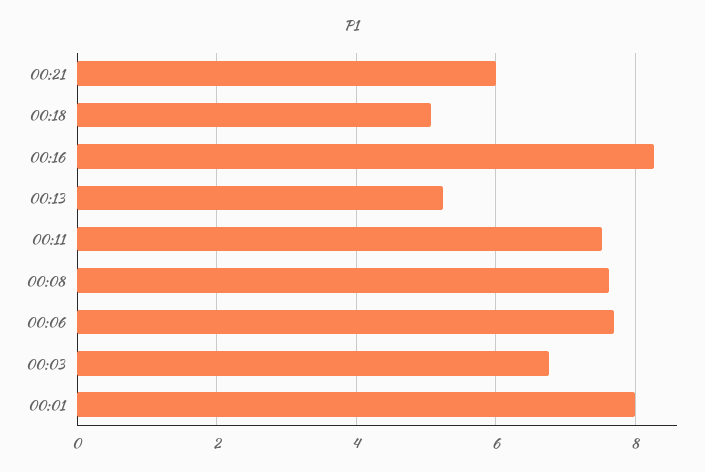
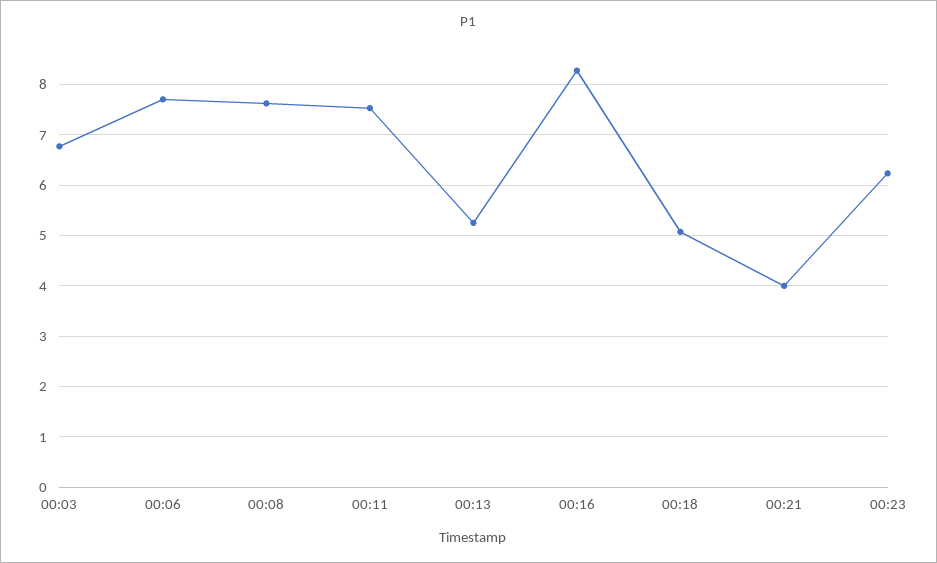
00:21: 6 -> 4
00:01: 8 -> none
00:23: none -> 6.2

